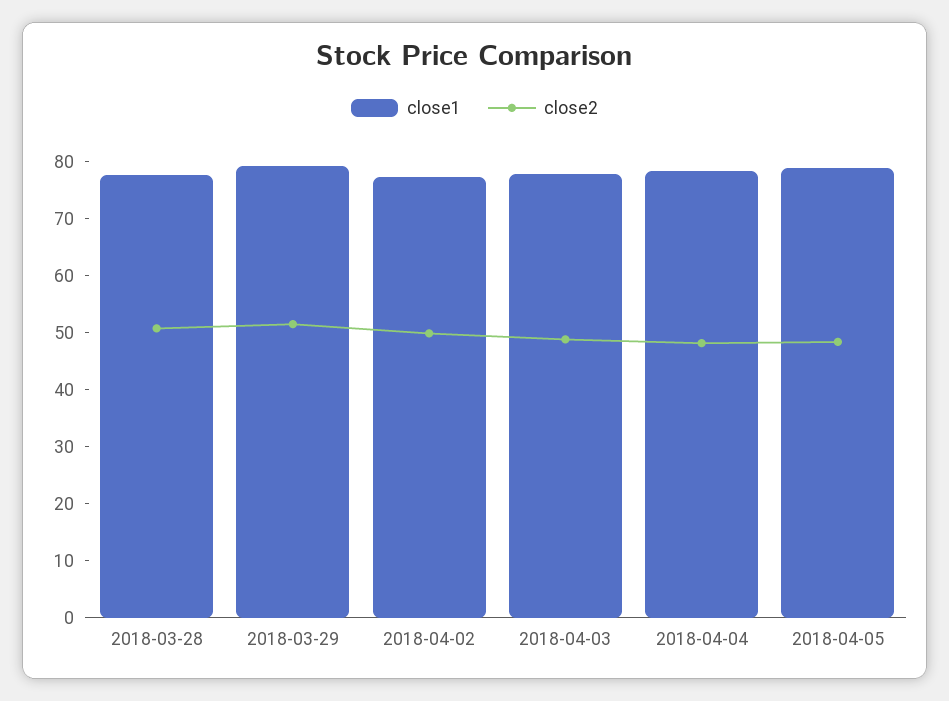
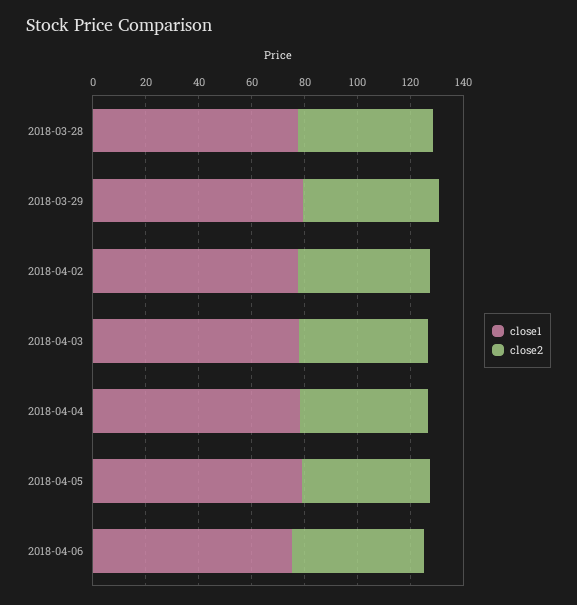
close1, 2018-04-06: none -> 75
close2, 2018-04-06: none -> 50

